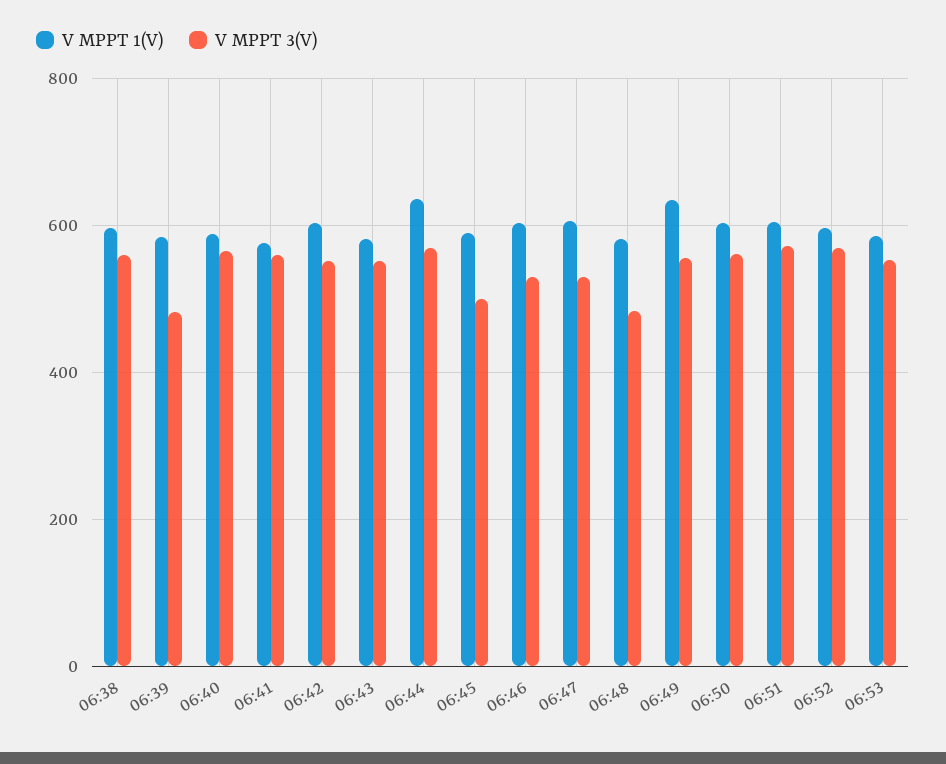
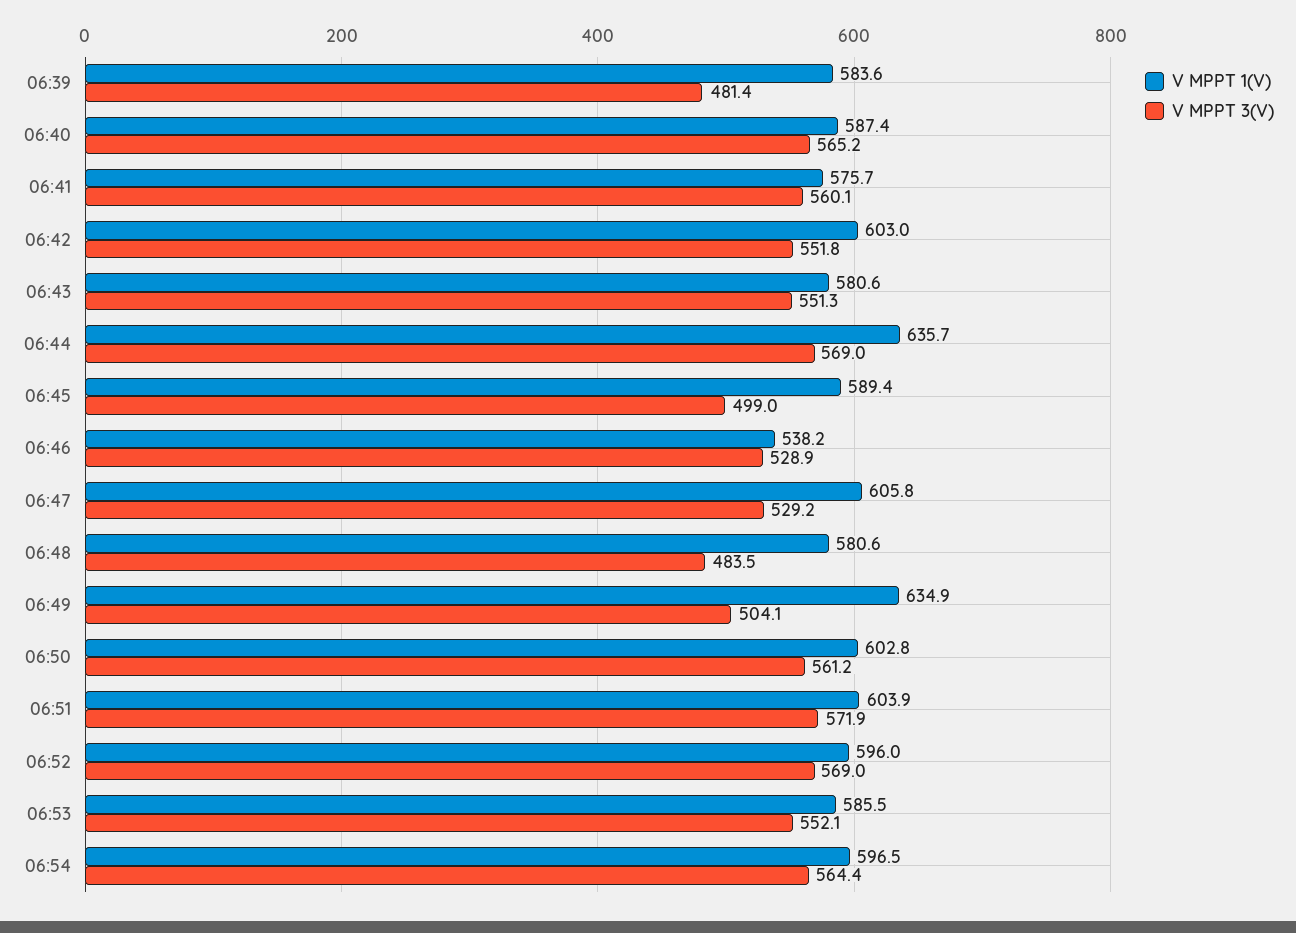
V MPPT 1(V), 06:38: 600 -> none
V MPPT 3(V), 06:38: 560 -> none
V MPPT 1(V), 06:46: 600 -> 538.2
V MPPT 3(V), 06:49: 560 -> 504.1
V MPPT 1(V), 06:54: none -> 596.5
V MPPT 3(V), 06:54: none -> 564.4

